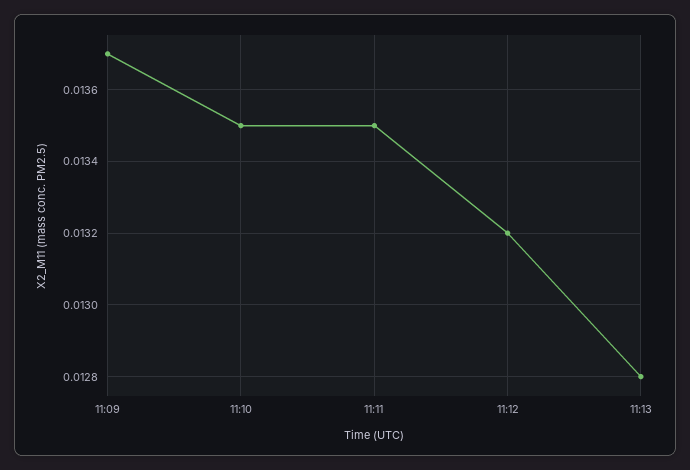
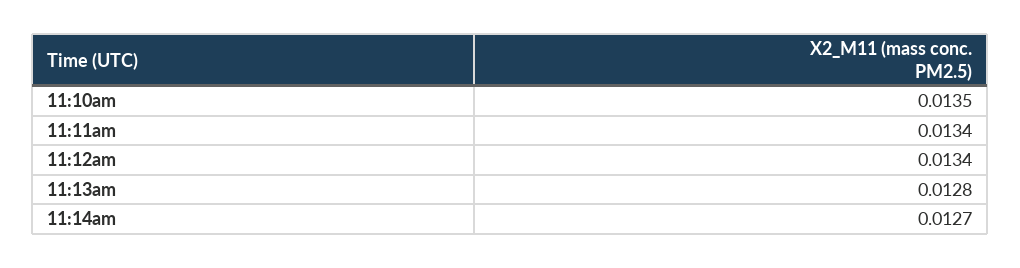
11:09: 0.0137 -> none
11:11: 0.0135 -> 0.0134
11:12: 0.0132 -> 0.0134
11:14am: none -> 0.0127

